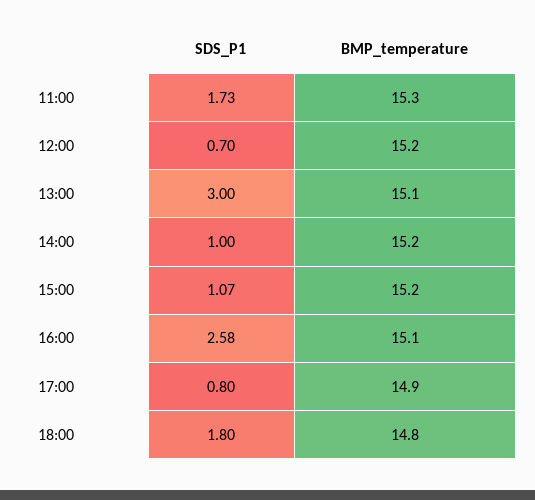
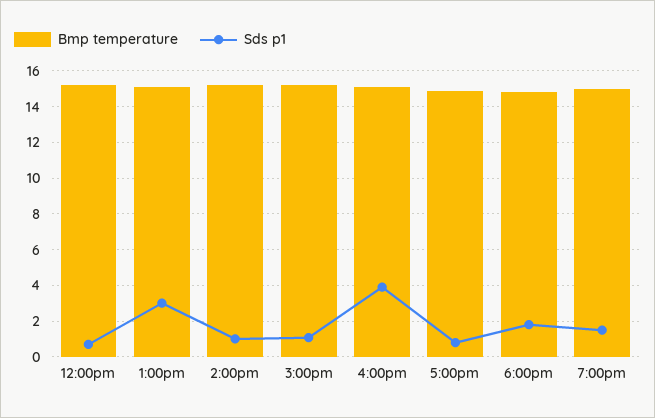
SDS_P1, 11:00: 1.73 -> none
BMP_temperature, 11:00: 15.3 -> none
SDS_P1, 16:00: 2.58 -> 4
BMP_temperature, 7:00pm: none -> 15
SDS_P1, 7:00pm: none -> 1.5

